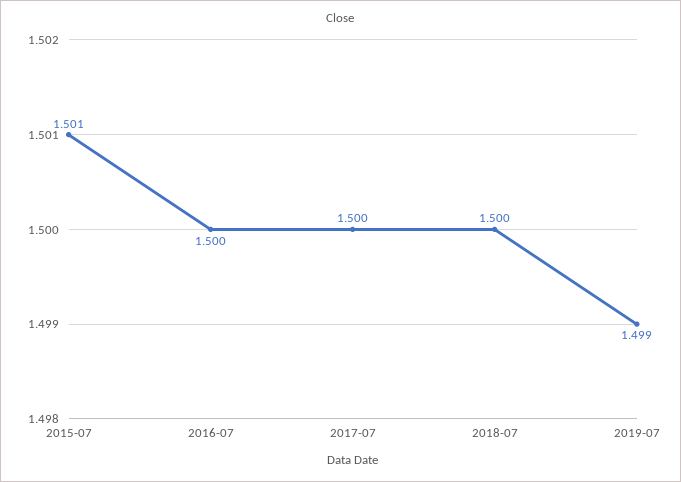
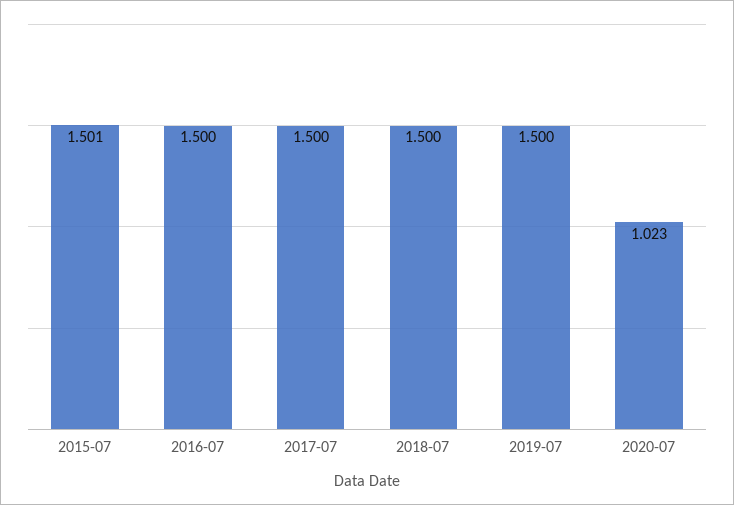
2019-07: 1.499 -> 1.5
2020-07: none -> 1.023

